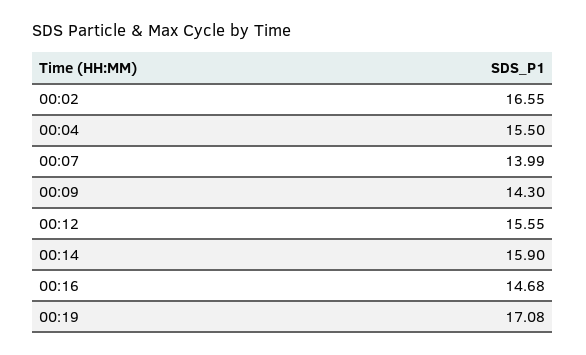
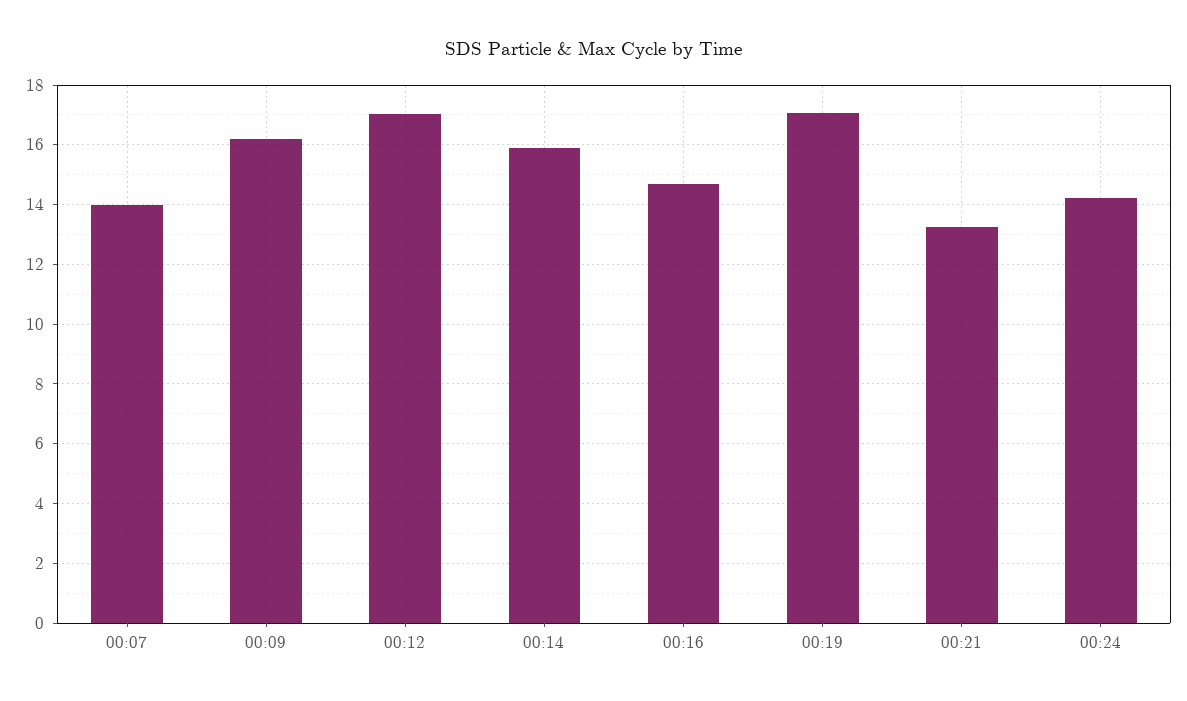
00:02: 16.55 -> none
00:04: 15.5 -> none
00:09: 14.3 -> 16.25
00:12: 15.55 -> 17
00:21: none -> 13.25
00:24: none -> 14.25

